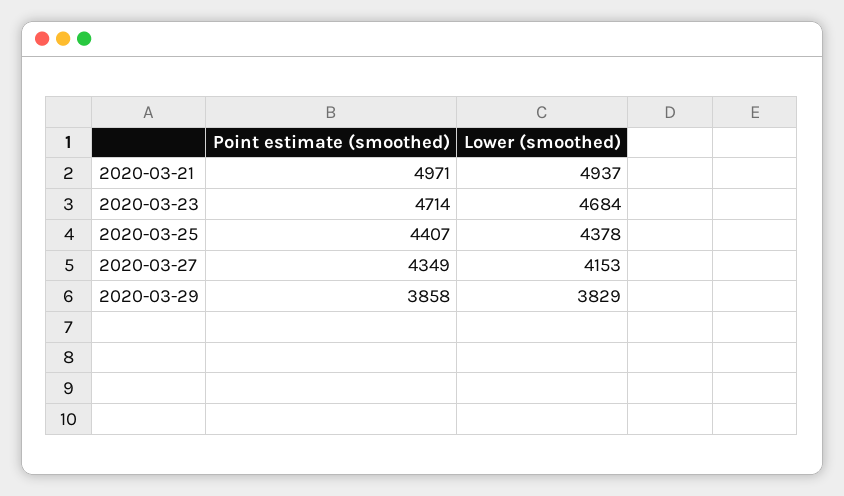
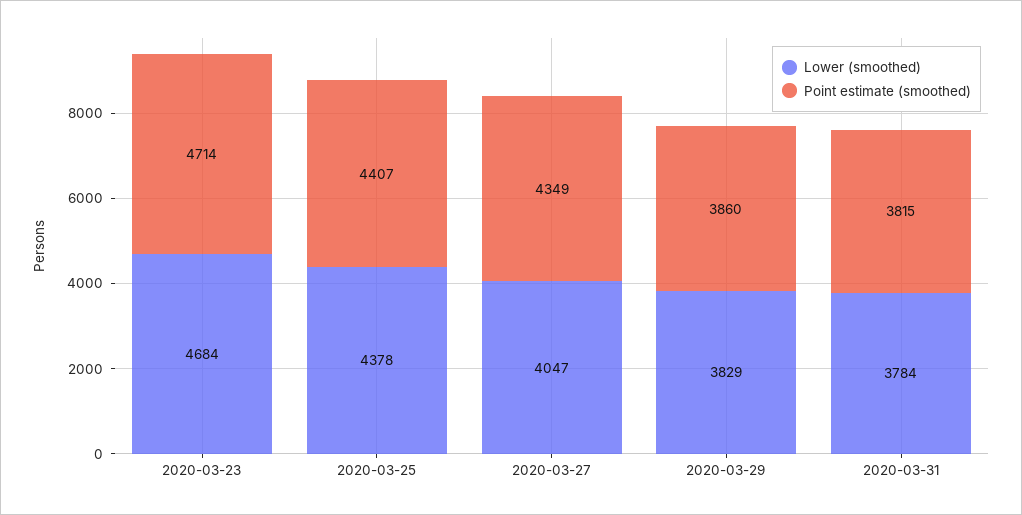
Point estimate (smoothed), 2020-03-21: 4971 -> none
Lower (smoothed), 2020-03-21: 4937 -> none
Lower (smoothed), 2020-03-27: 4153 -> 4047
Point estimate (smoothed), 2020-03-29: 3858 -> 3860
Lower (smoothed), 2020-03-31: none -> 3784
Point estimate (smoothed), 2020-03-31: none -> 3815

